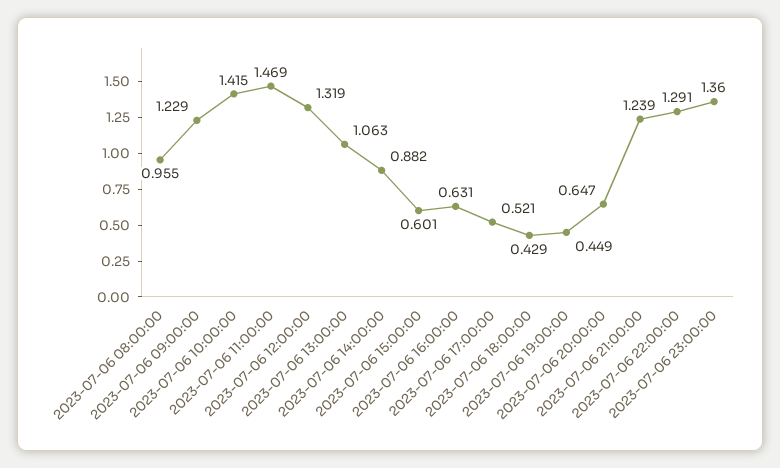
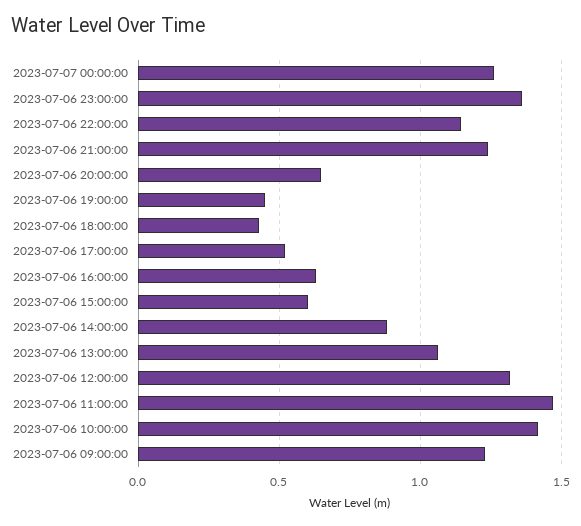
2023-07-06 08:00:00: 0.955 -> none
2023-07-06 22:00:00: 1.291 -> 1.15
2023-07-07 00:00:00: none -> 1.25

